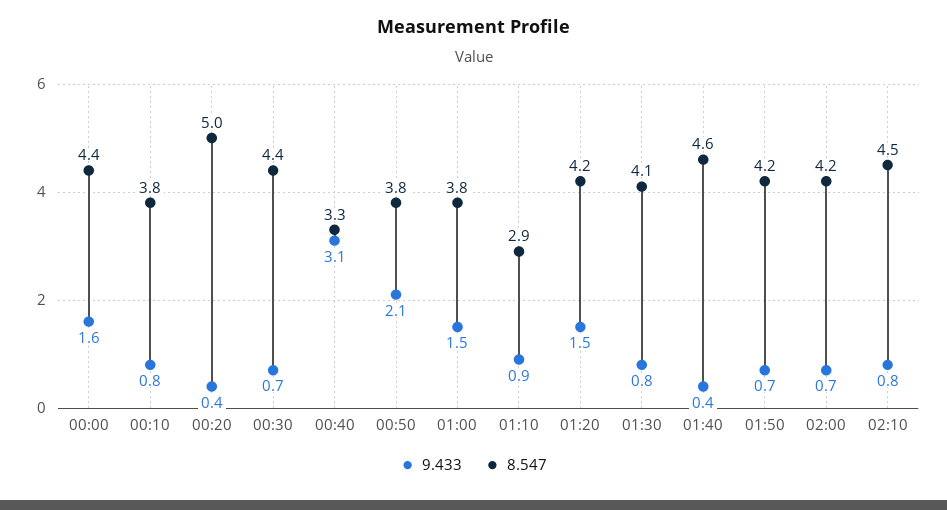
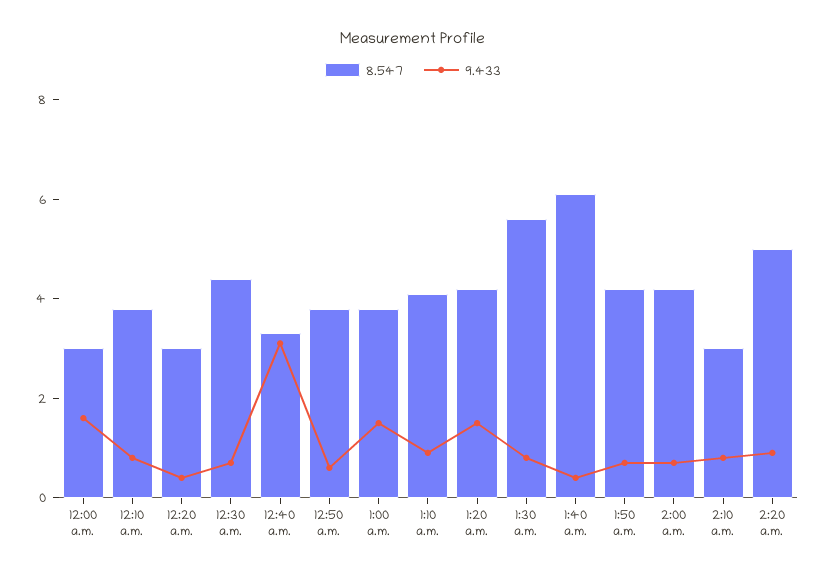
8.547, 00:00: 4.4 -> 3
8.547, 00:20: 5 -> 3
9.433, 00:50: 2.1 -> 0.5
8.547, 01:10: 2.9 -> 4
8.547, 01:30: 4.1 -> 5.5
8.547, 01:40: 4.6 -> 6
8.547, 02:10: 4.5 -> 3
8.547, 2:20 a.m.: none -> 5
9.433, 2:20 a.m.: none -> 1

